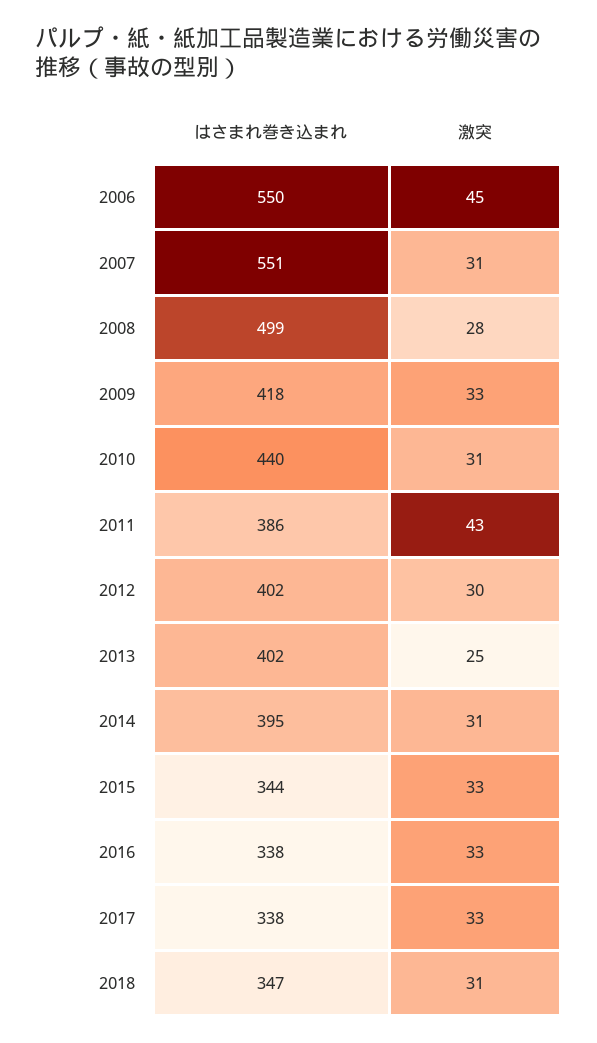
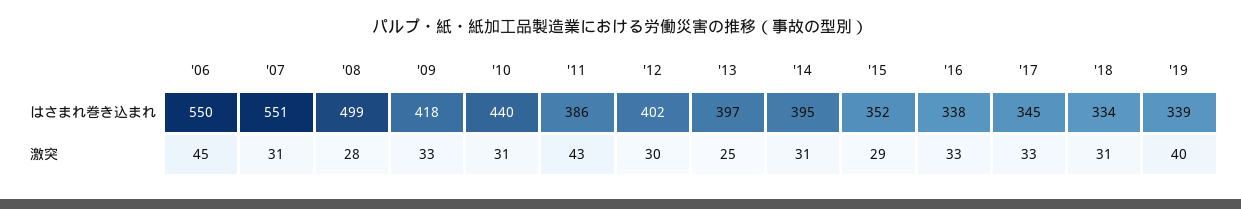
はさまれ巻き込まれ, 2013: 402 -> 397
はさまれ巻き込まれ, 2015: 344 -> 352
激突, 2015: 33 -> 29
はさまれ巻き込まれ, 2017: 338 -> 345
はさまれ巻き込まれ, 2018: 347 -> 334
はさまれ巻き込まれ, '19: none -> 339
激突, '19: none -> 40

